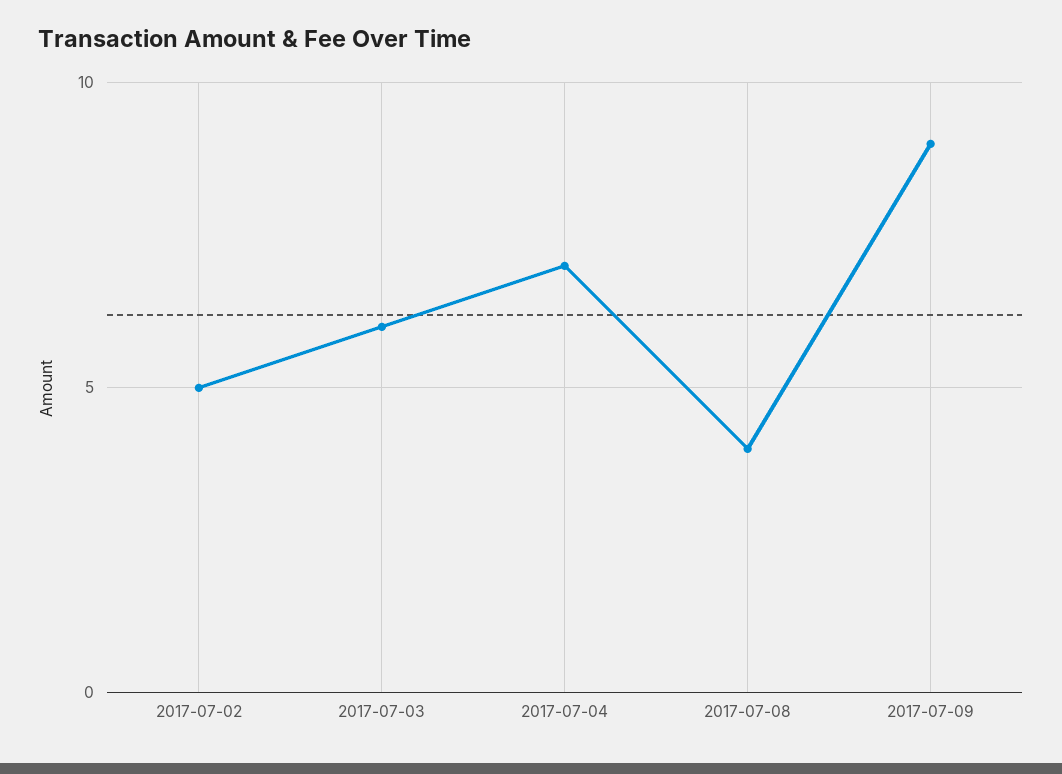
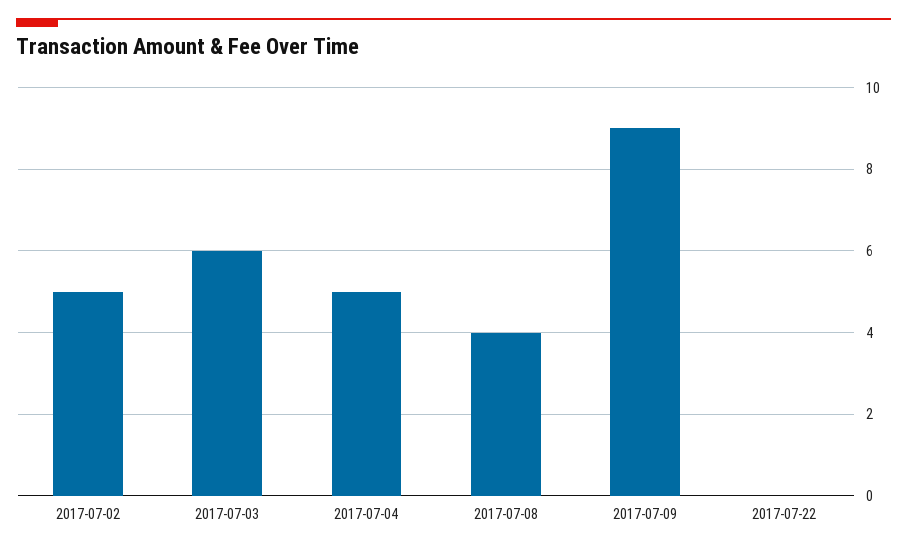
2017-07-04: 7 -> 5
2017-07-22: none -> 0

